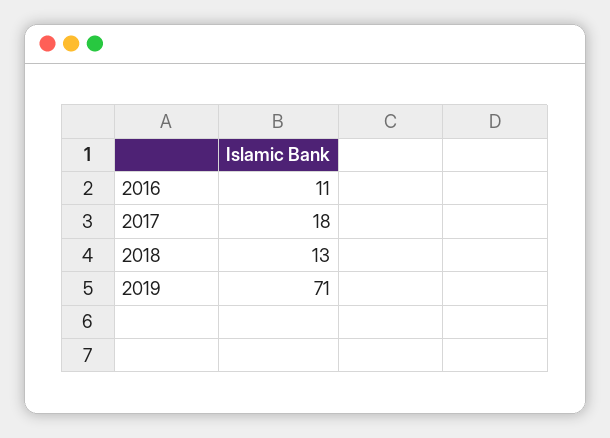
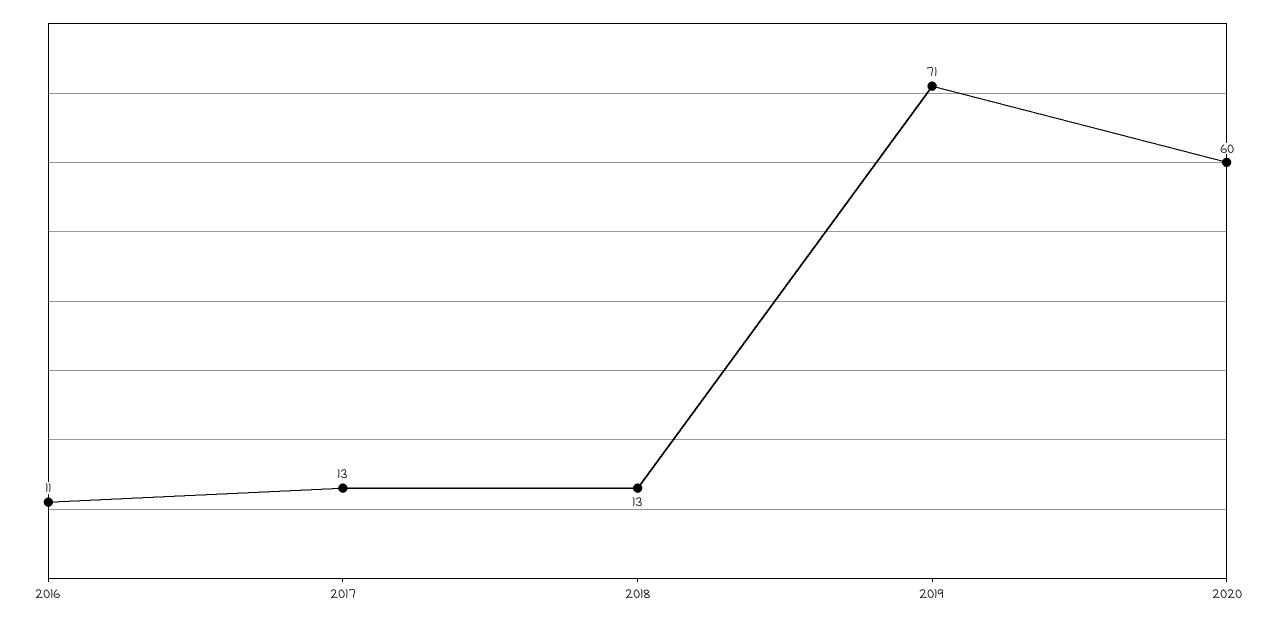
2017: 18 -> 13
2020: none -> 60

